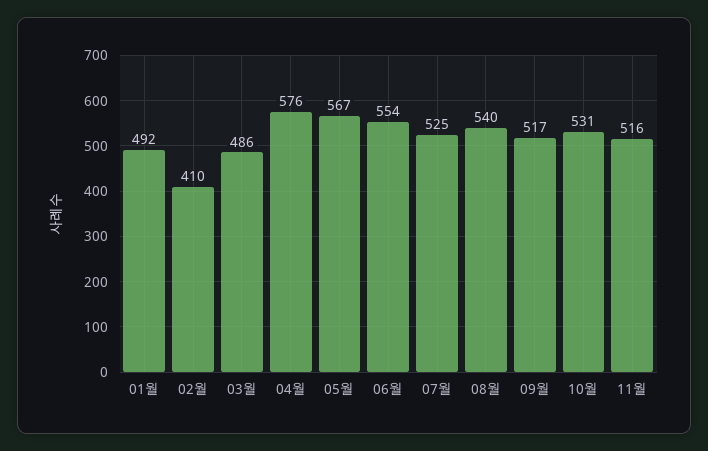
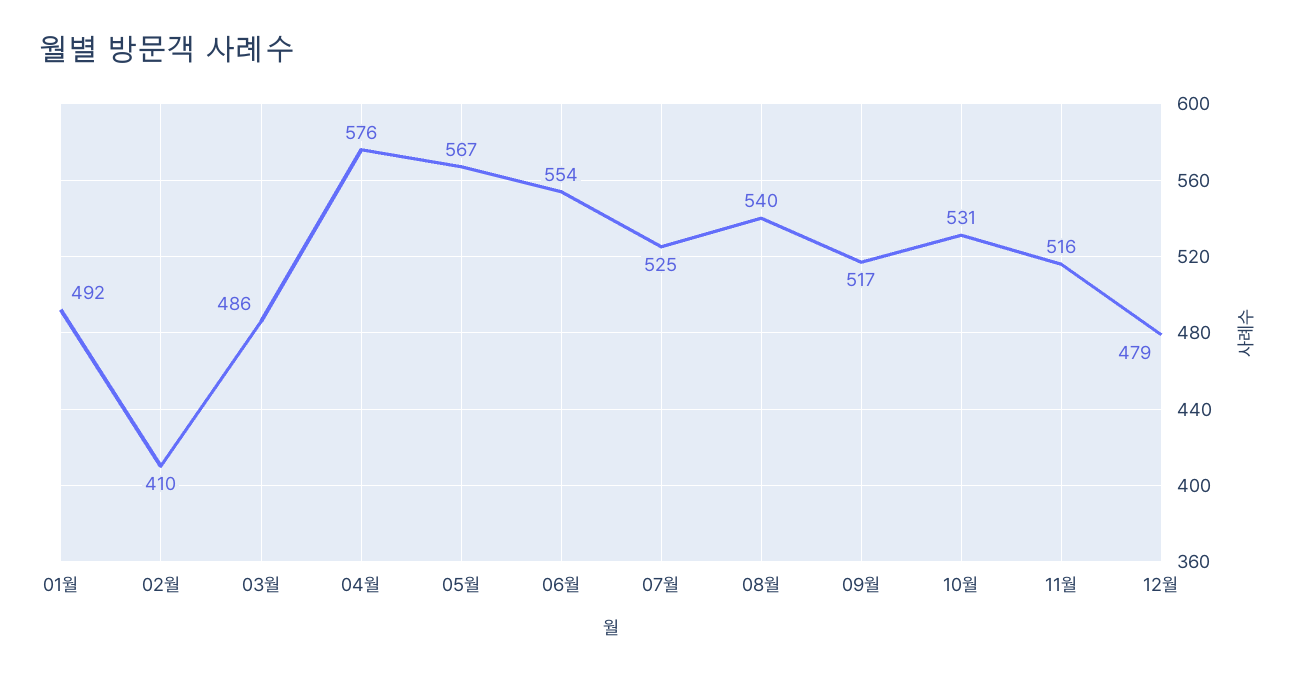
12월: none -> 479

